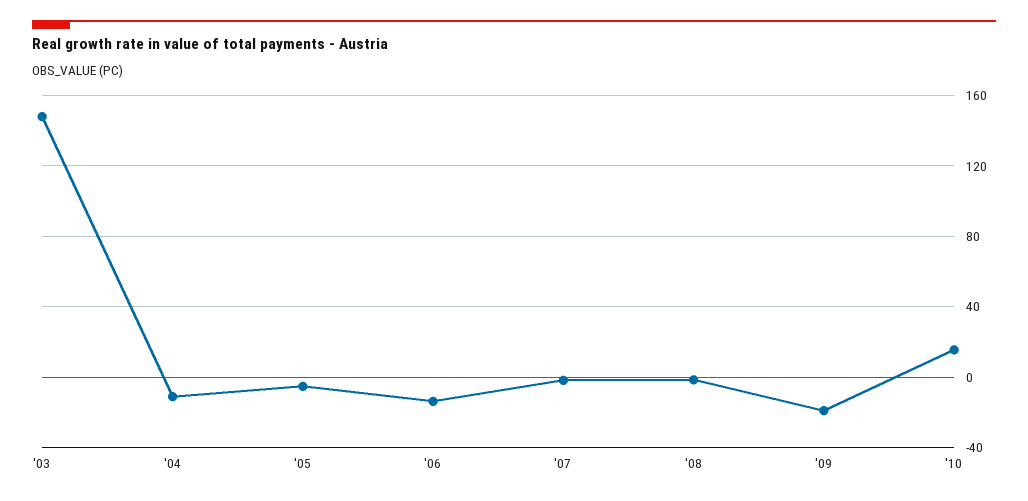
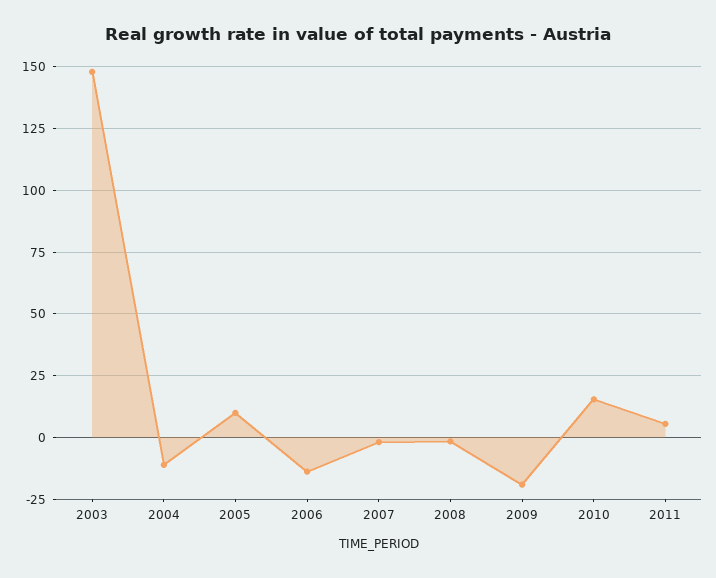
'05: -5 -> 10
2011: none -> 5

